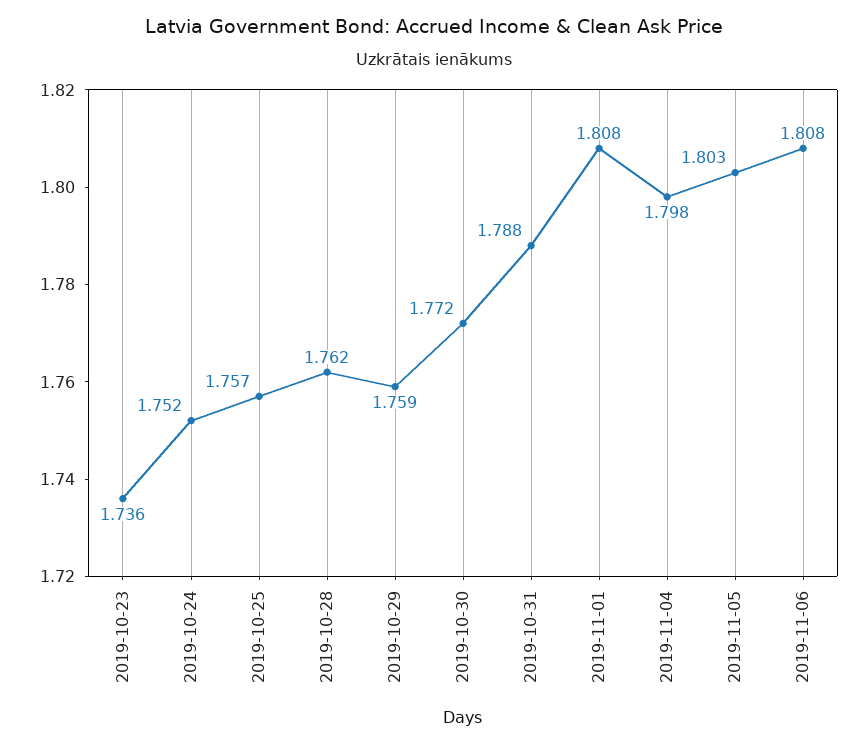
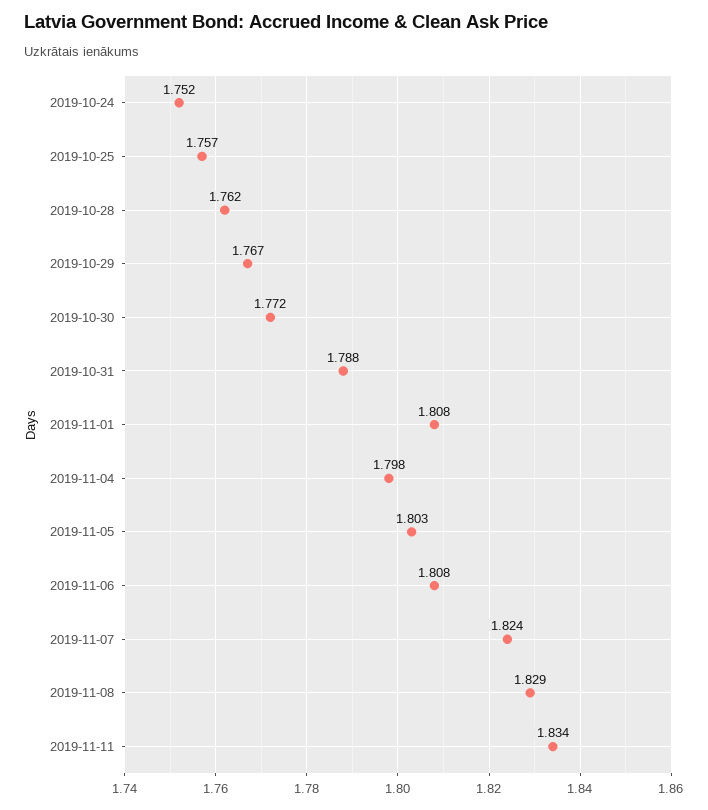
2019-10-23: 1.736 -> none
2019-10-29: 1.759 -> 1.767
2019-11-07: none -> 1.824
2019-11-08: none -> 1.829
2019-11-11: none -> 1.834

